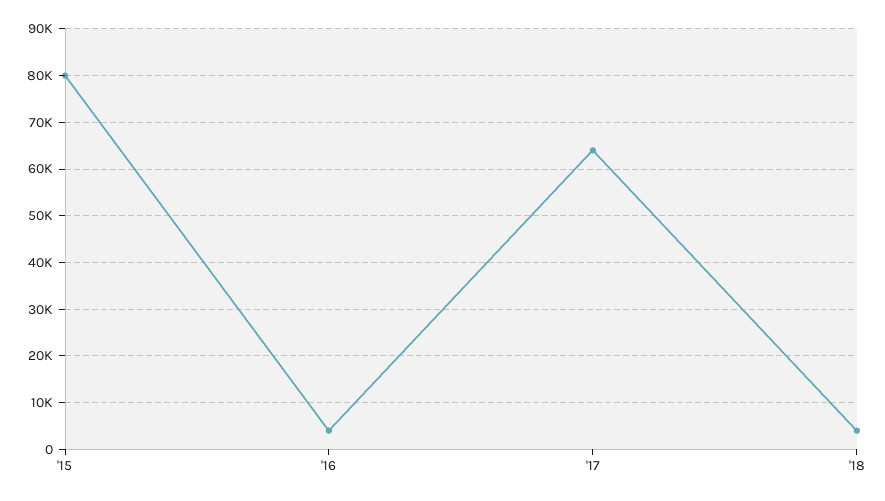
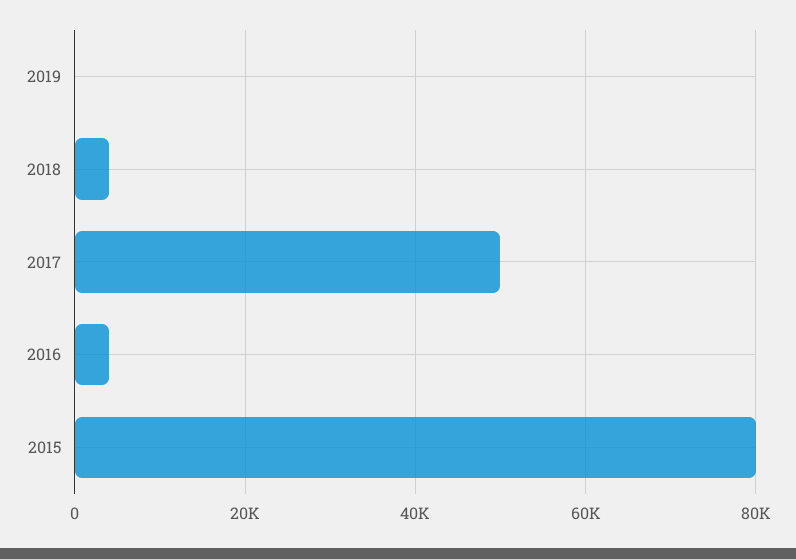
'17: 64000 -> 50000
2019: none -> 0

